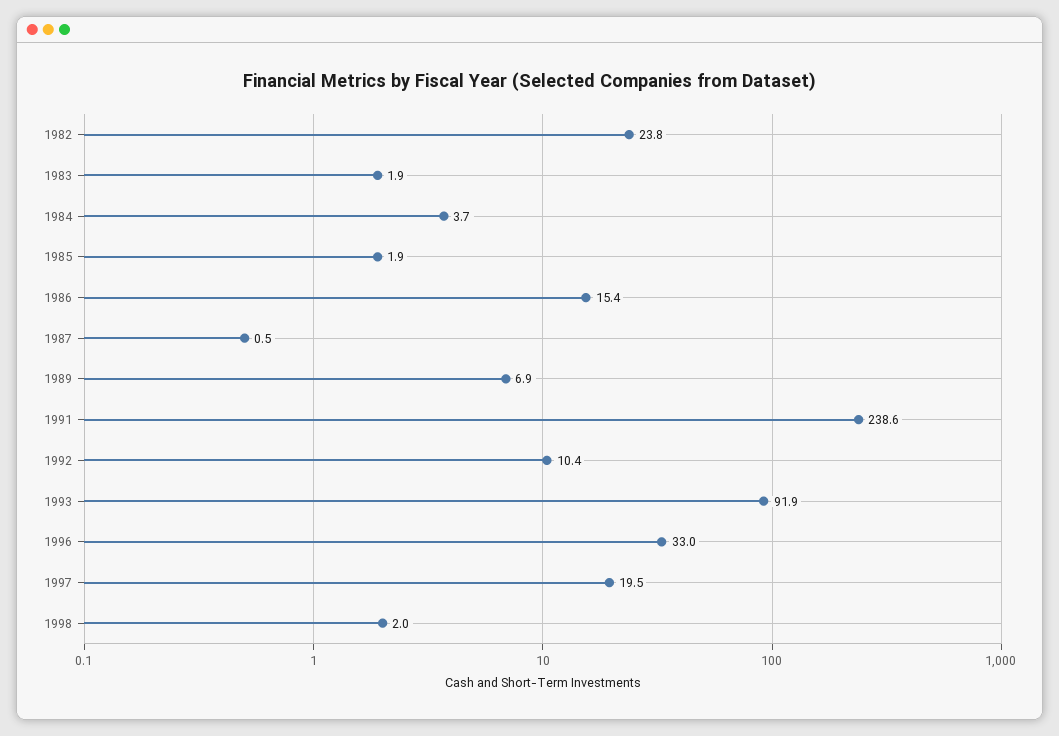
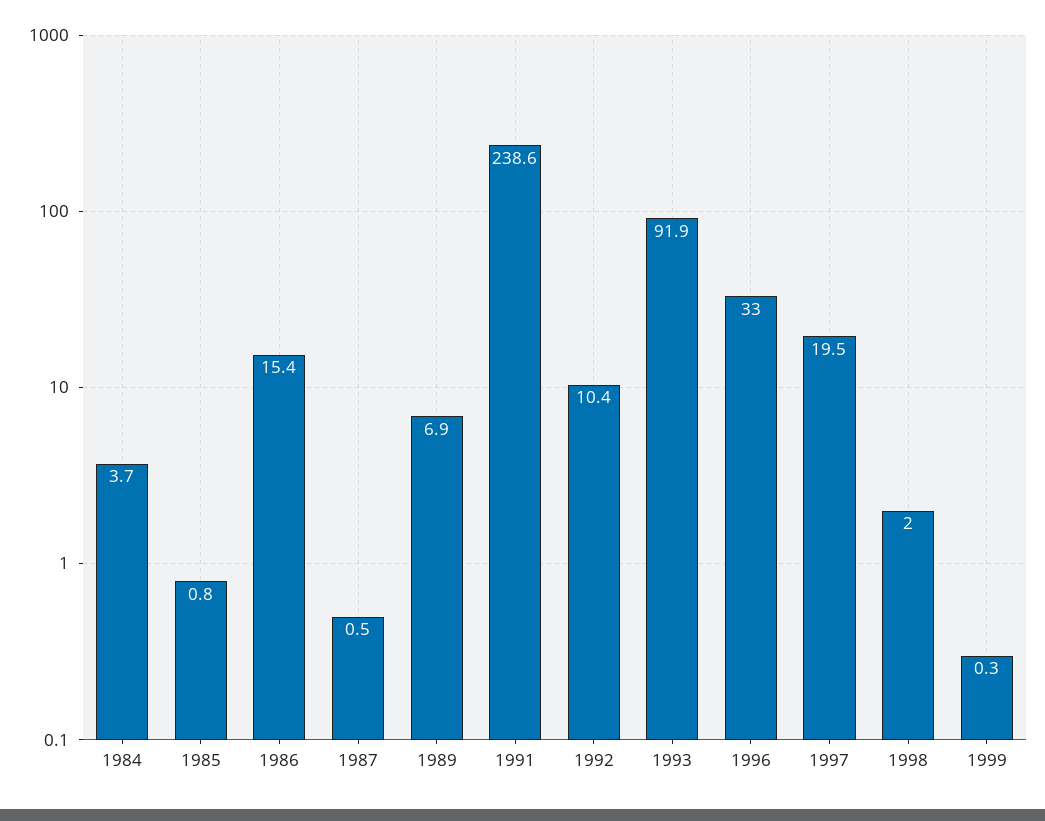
1982: 23.8 -> none
1983: 1.9 -> none
1985: 1.9 -> 0.8
1999: none -> 0.3

